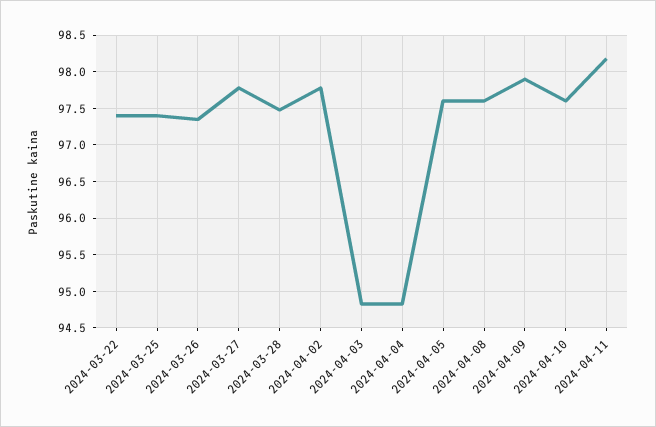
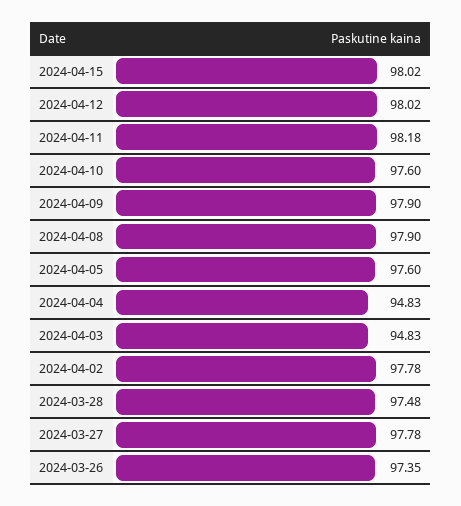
2024-03-22: 97.4 -> none
2024-03-25: 97.4 -> none
2024-04-08: 97.6 -> 97.9
2024-04-15: none -> 98.02
2024-04-12: none -> 98.02

